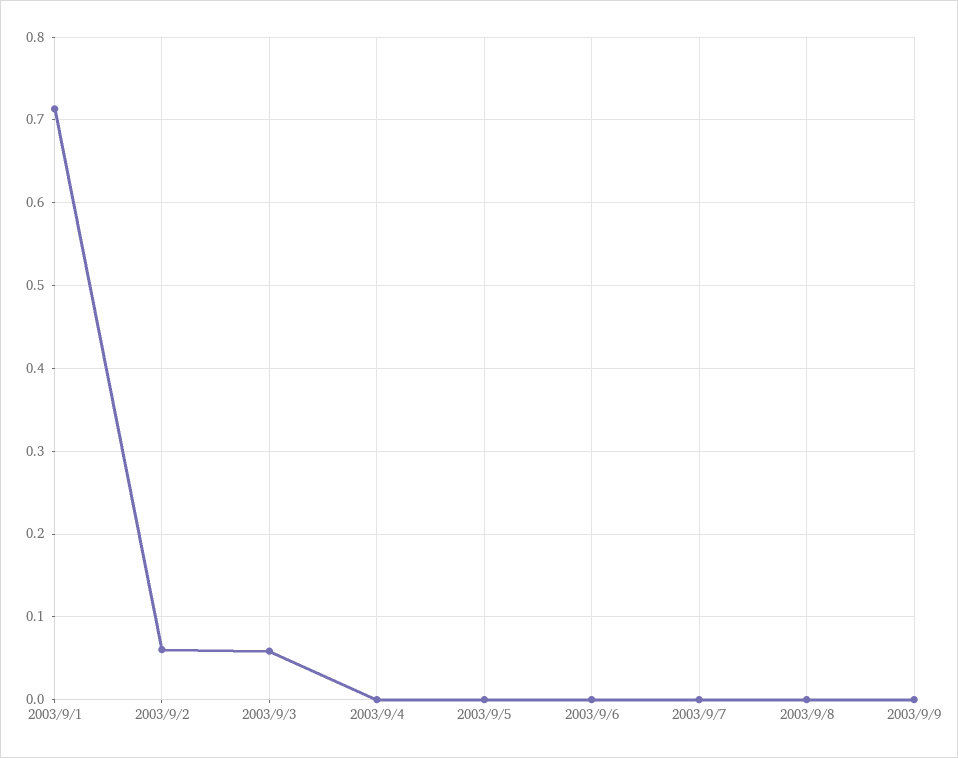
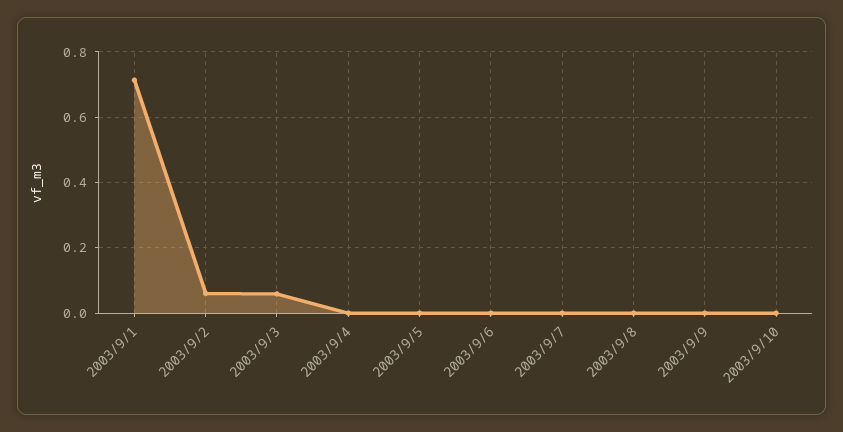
2003/9/10: none -> 0

